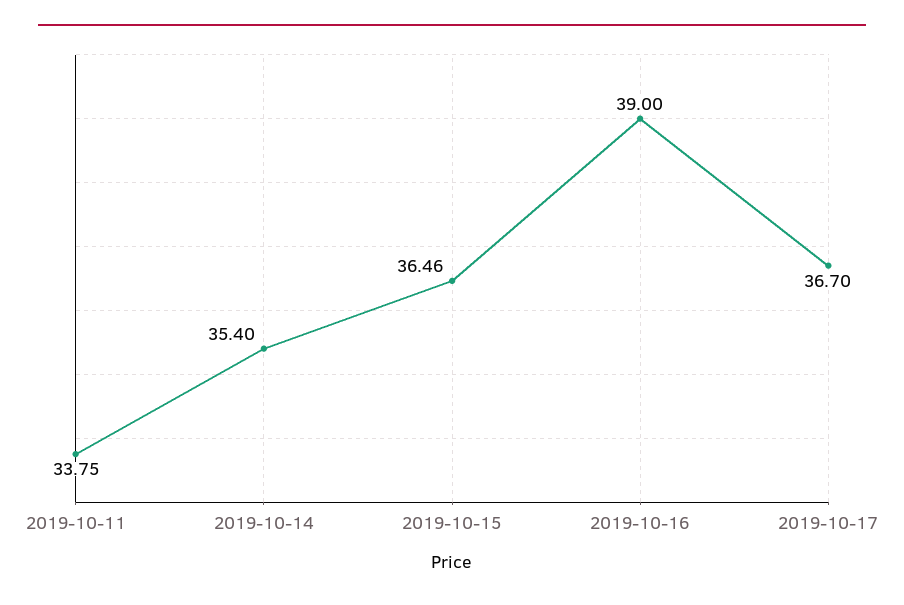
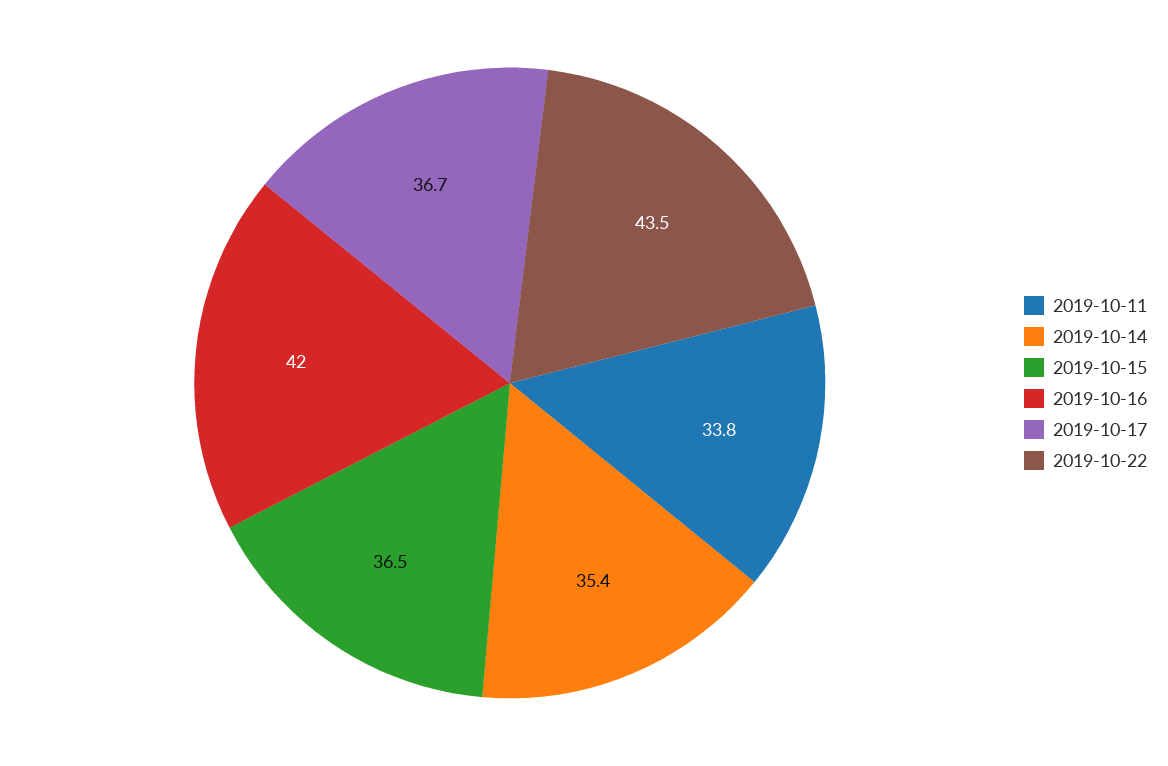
2019-10-16: 39 -> 42
2019-10-22: none -> 43.5

